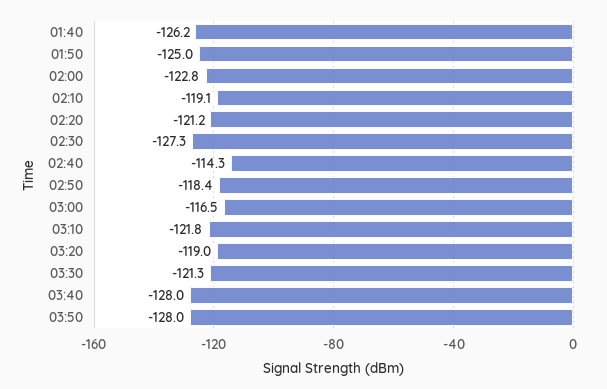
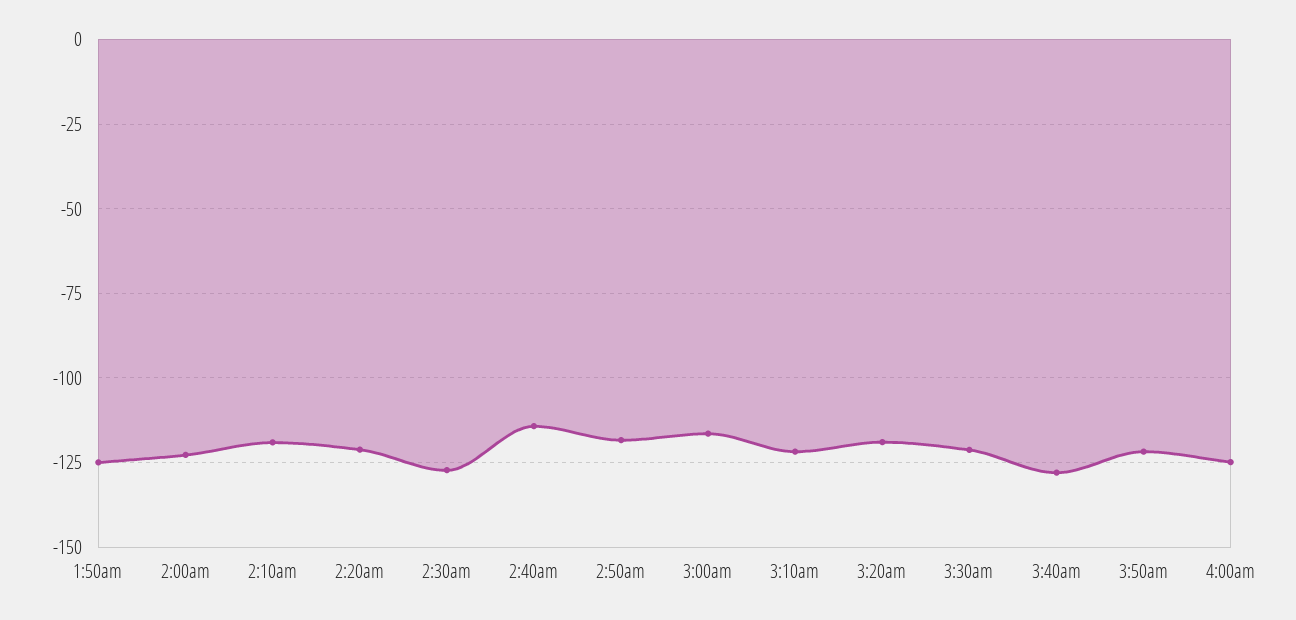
01:40: -126.2 -> none
03:50: -128 -> -122.5
4:00am: none -> -125

